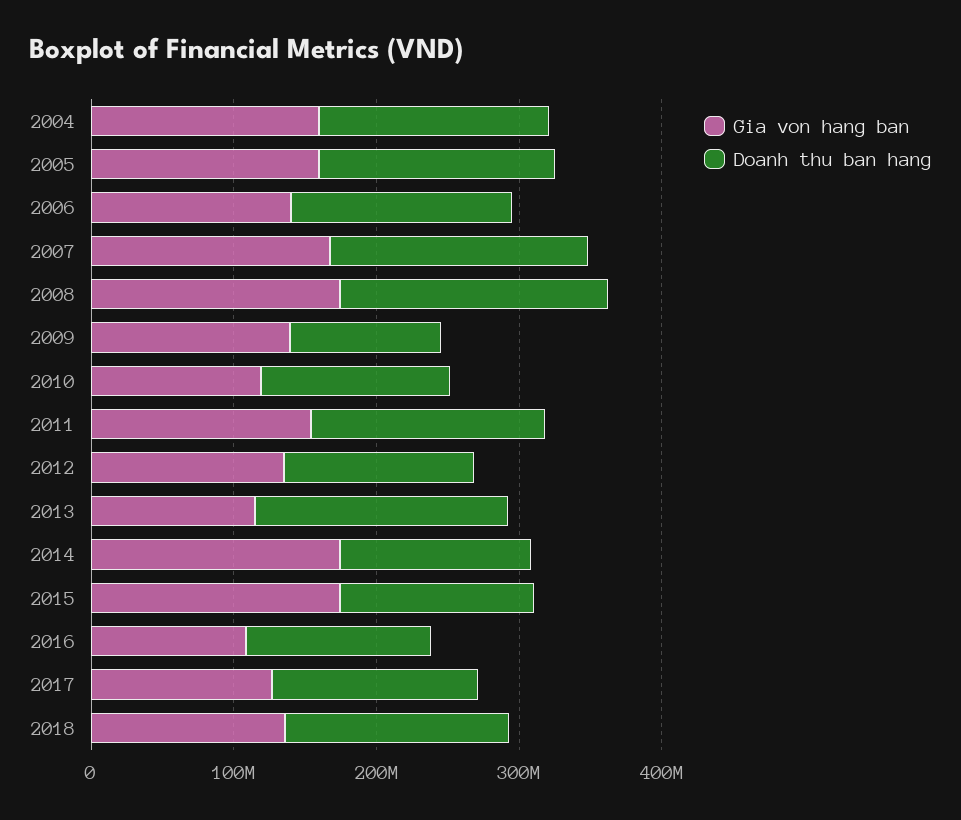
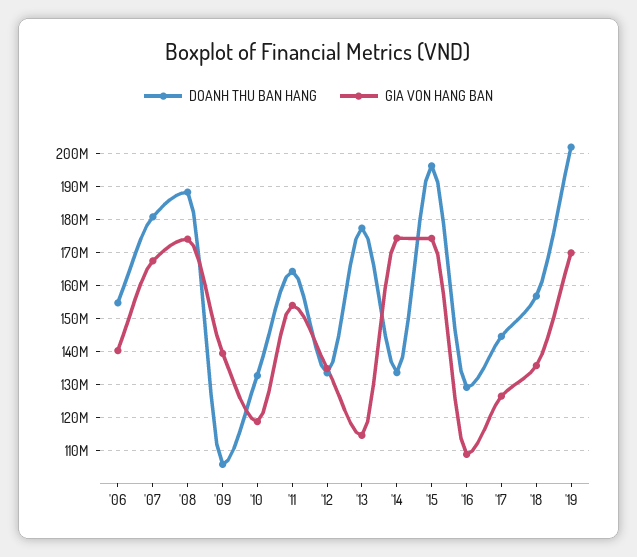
Gia von hang ban, 2004: 160000000 -> none
Doanh thu ban hang, 2004: 160000000 -> none
Gia von hang ban, 2005: 160000000 -> none
Doanh thu ban hang, 2005: 160000000 -> none
Doanh thu ban hang, 2015: 140000000 -> 196000000
Doanh thu ban hang, '19: none -> 202000000
Gia von hang ban, '19: none -> 170000000

